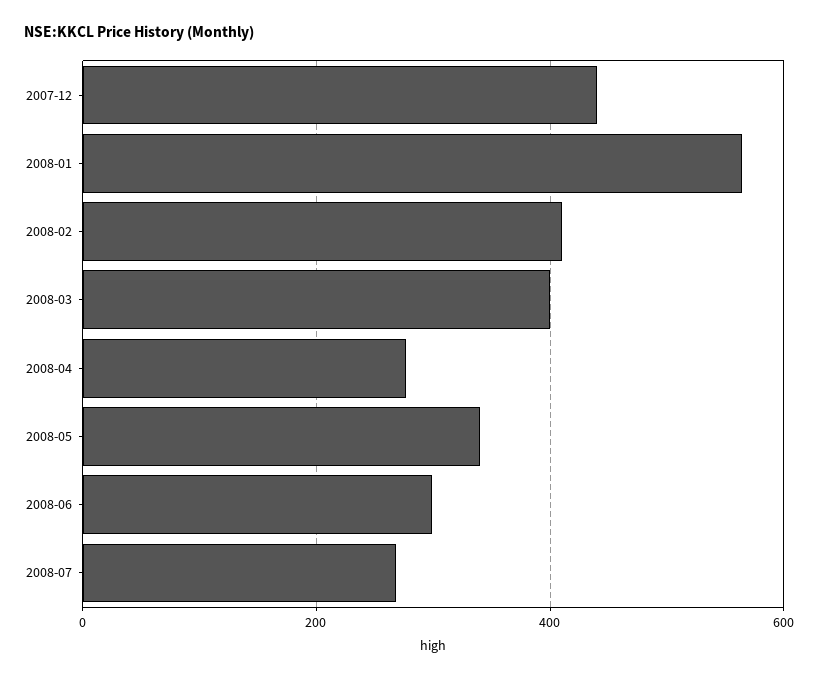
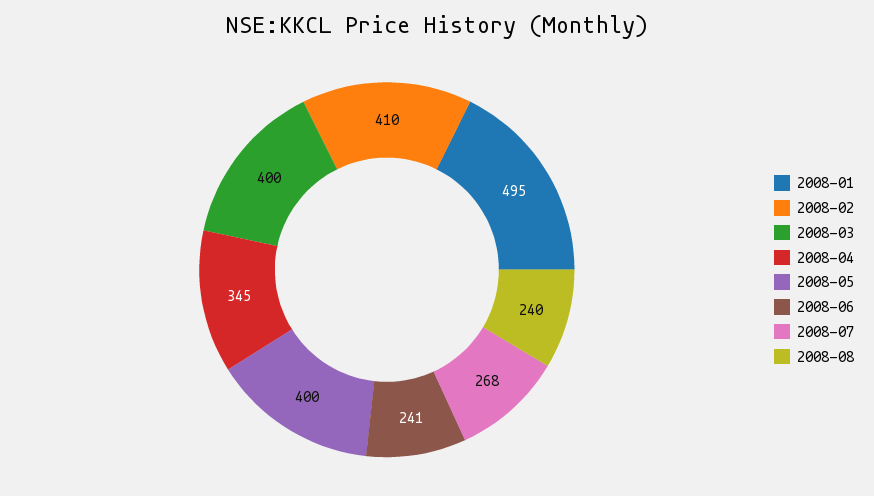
2007-12: 440 -> none
2008-01: 560 -> 495
2008-04: 280 -> 345
2008-05: 340 -> 400
2008-06: 300 -> 241
2008-08: none -> 240

